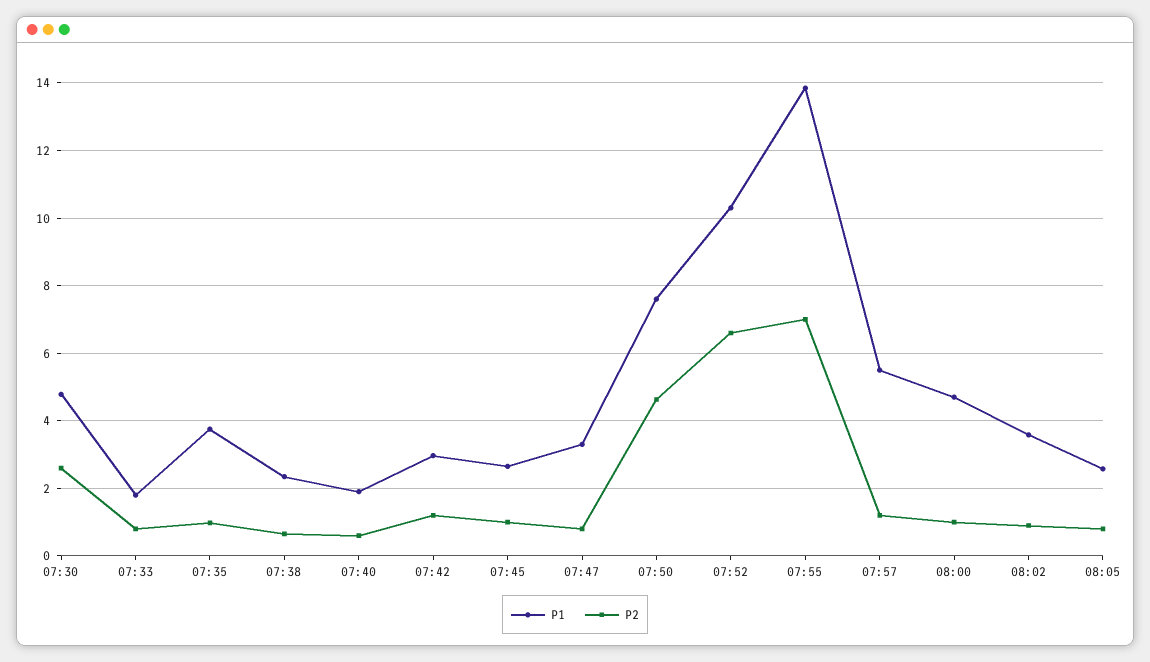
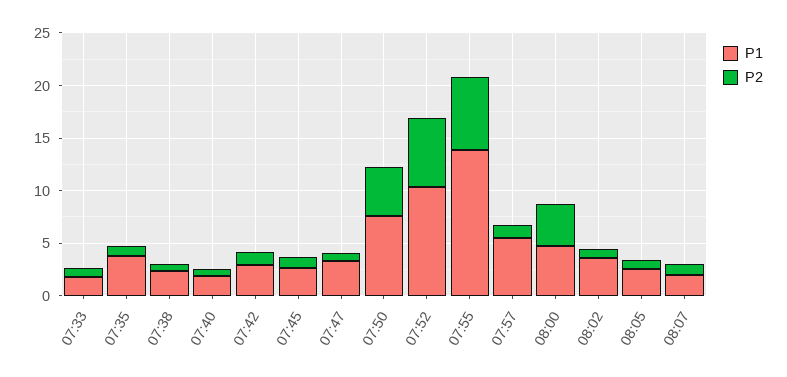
P1, 07:30: 4.8 -> none
P2, 07:30: 2.6 -> none
P2, 08:00: 1 -> 4
P1, 08:07: none -> 2
P2, 08:07: none -> 1

